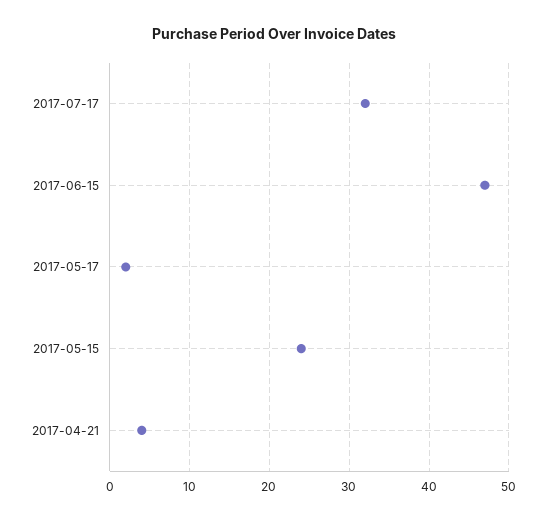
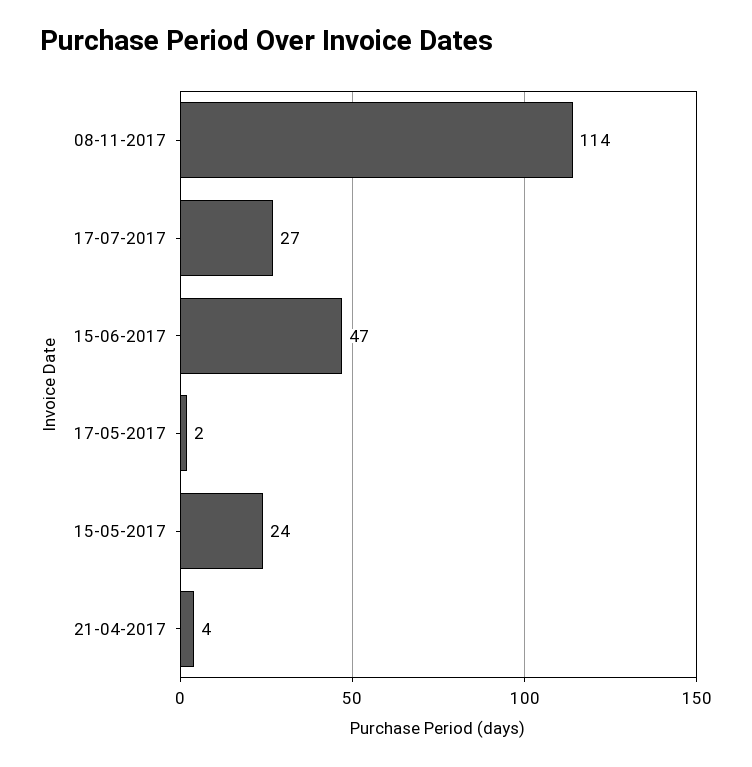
2017-07-17: 32 -> 27
08-11-2017: none -> 114

